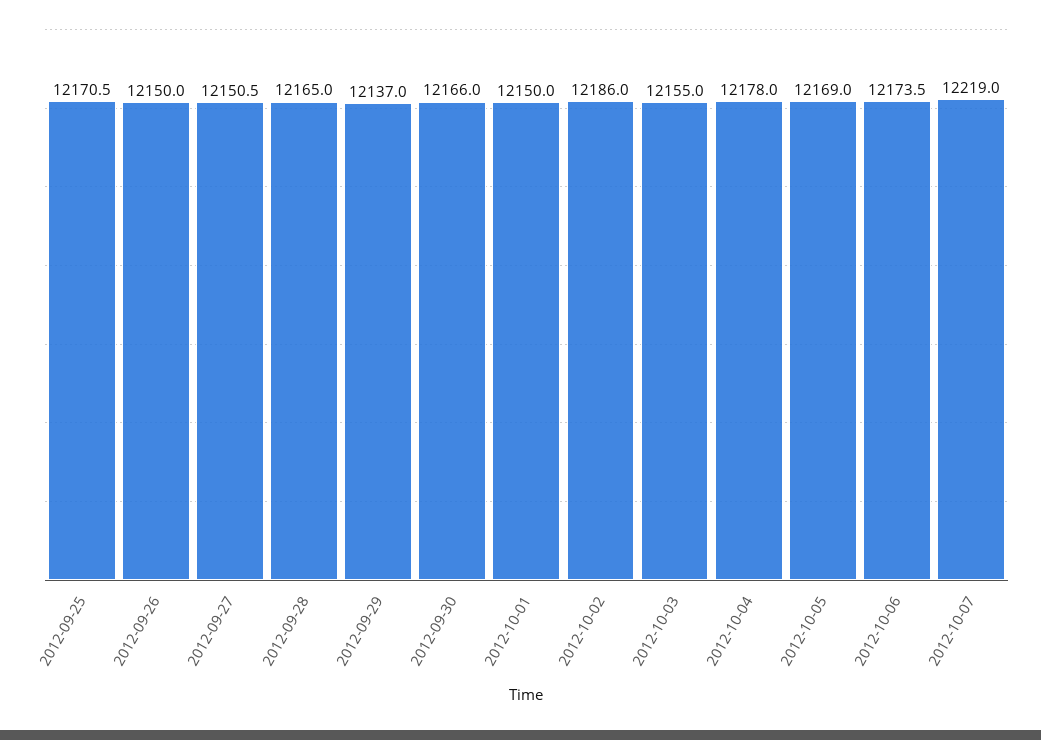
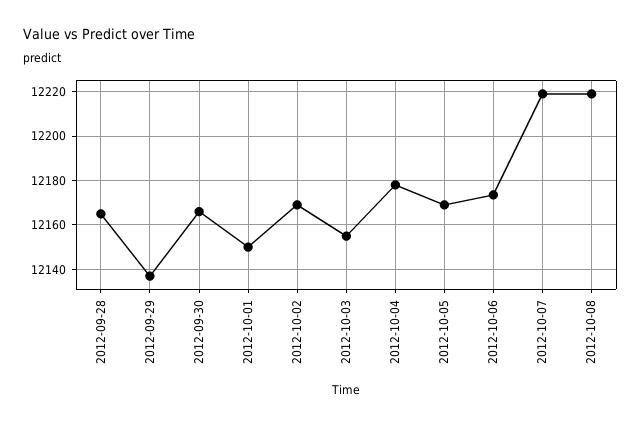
2012-09-25: 12170.5 -> none
2012-09-26: 12150 -> none
2012-09-27: 12150.5 -> none
2012-10-02: 12186 -> 12170
2012-10-08: none -> 12220

